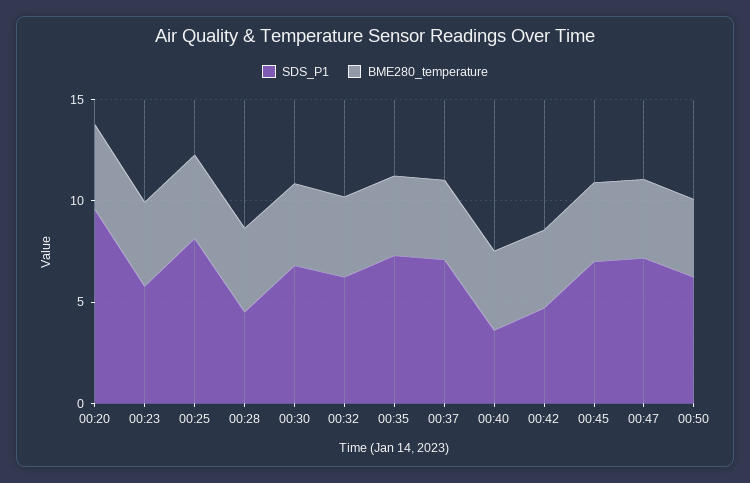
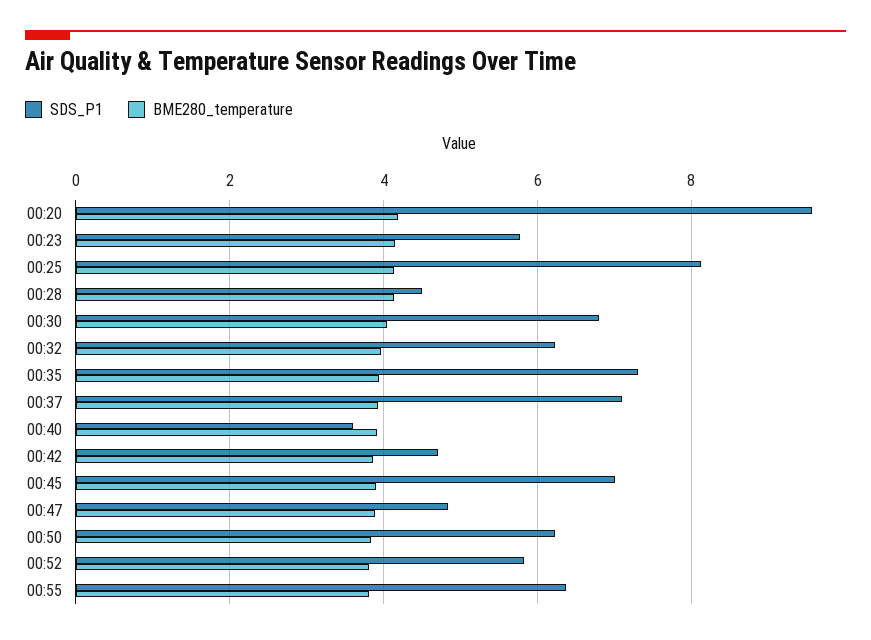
SDS_P1, 00:47: 7 -> 4.8
SDS_P1, 00:52: none -> 5.8
BME280_temperature, 00:52: none -> 3.8
SDS_P1, 00:55: none -> 6.4
BME280_temperature, 00:55: none -> 3.8

